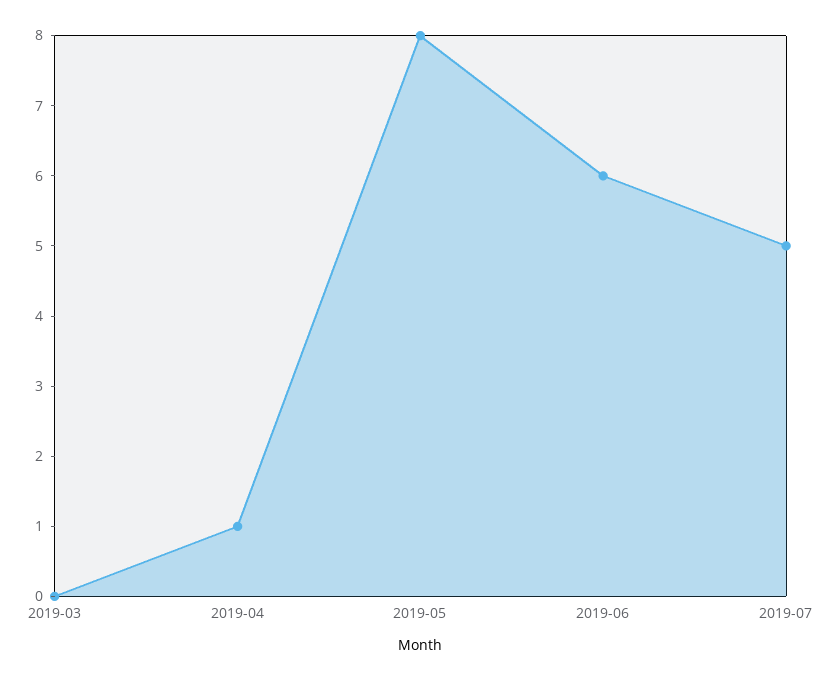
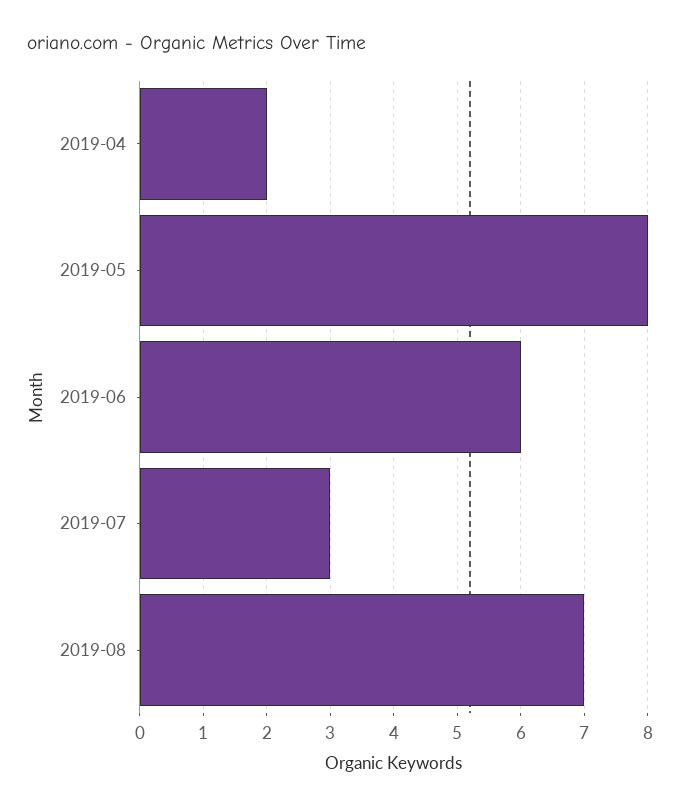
2019-03: 0 -> none
2019-04: 1 -> 2
2019-07: 5 -> 3
2019-08: none -> 7

